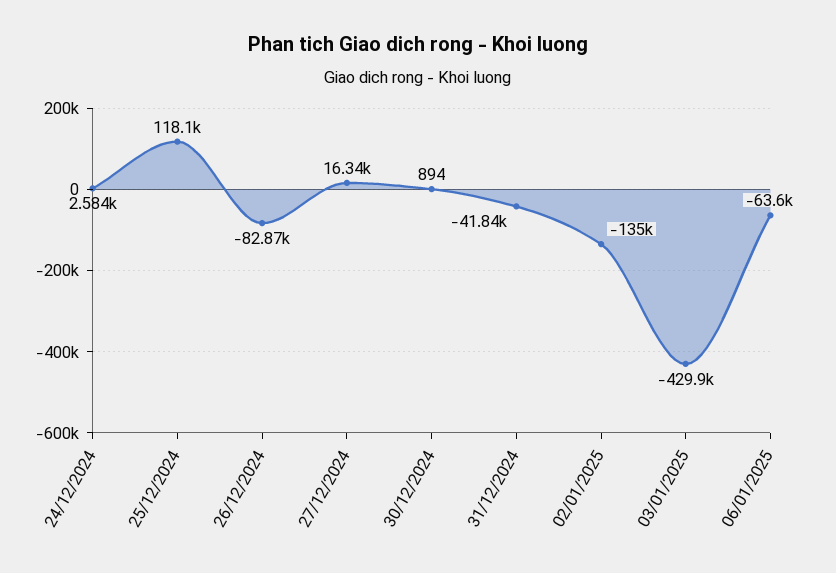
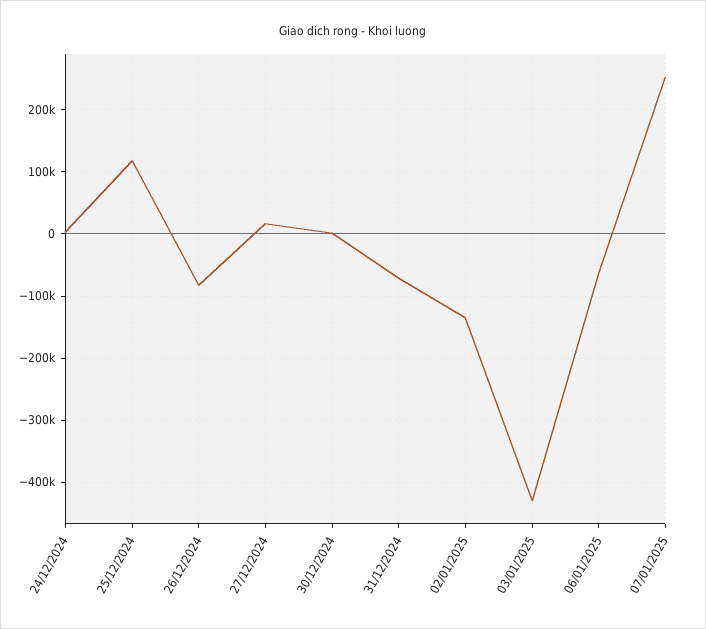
31/12/2024: -41840 -> -70000
07/01/2025: none -> 250000

